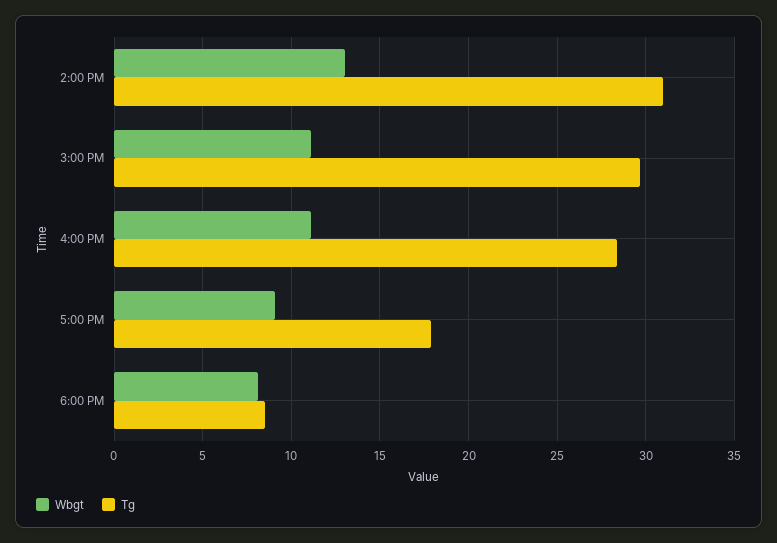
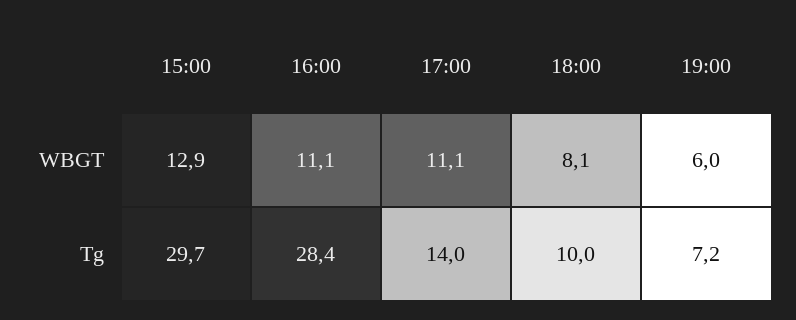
Wbgt, 2:00 PM: 13 -> none
Tg, 2:00 PM: 31 -> none
Wbgt, 3:00 PM: 11 -> 12.9
Wbgt, 5:00 PM: 9 -> 11.1
Tg, 5:00 PM: 18 -> 14
Tg, 6:00 PM: 8.5 -> 10
Wbgt, 19:00: none -> 6
Tg, 19:00: none -> 7.2

